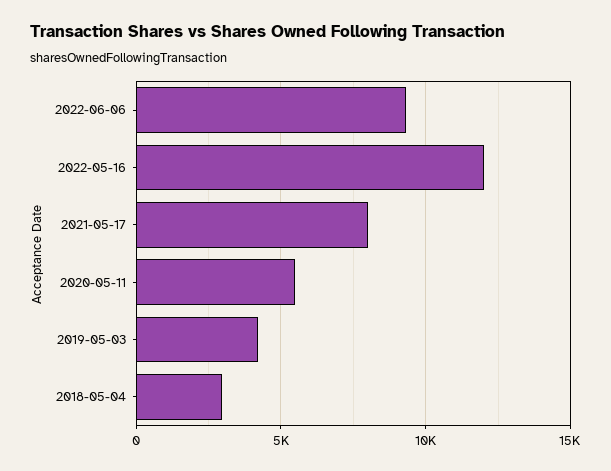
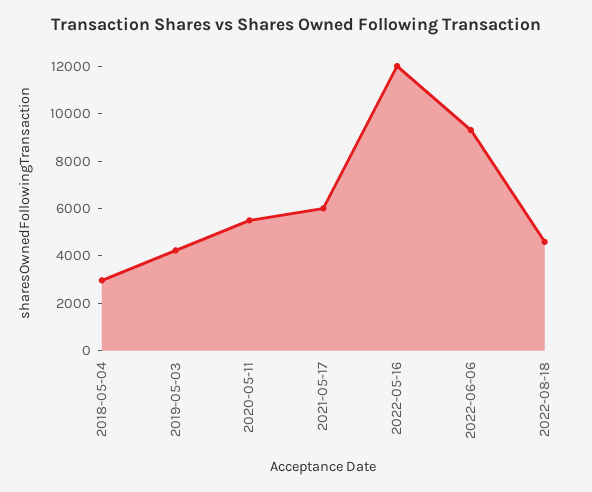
2021-05-17: 8000 -> 6000
2022-08-18: none -> 4500

